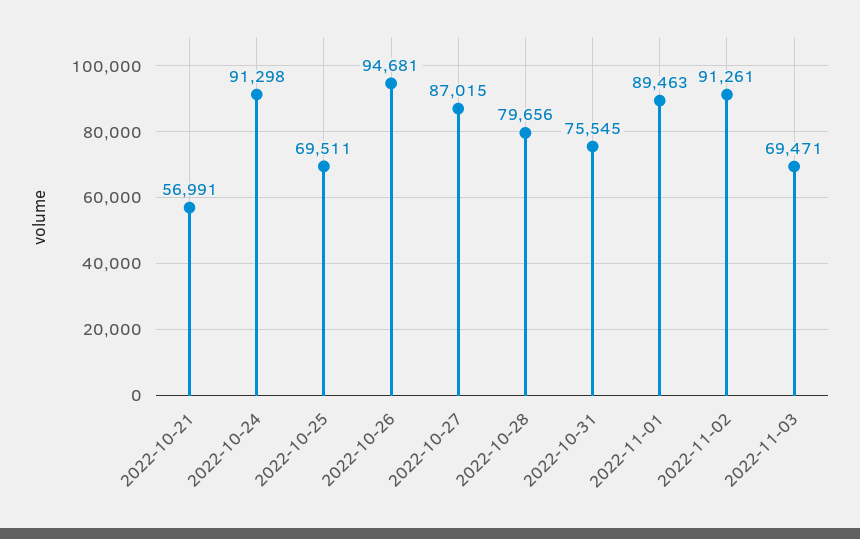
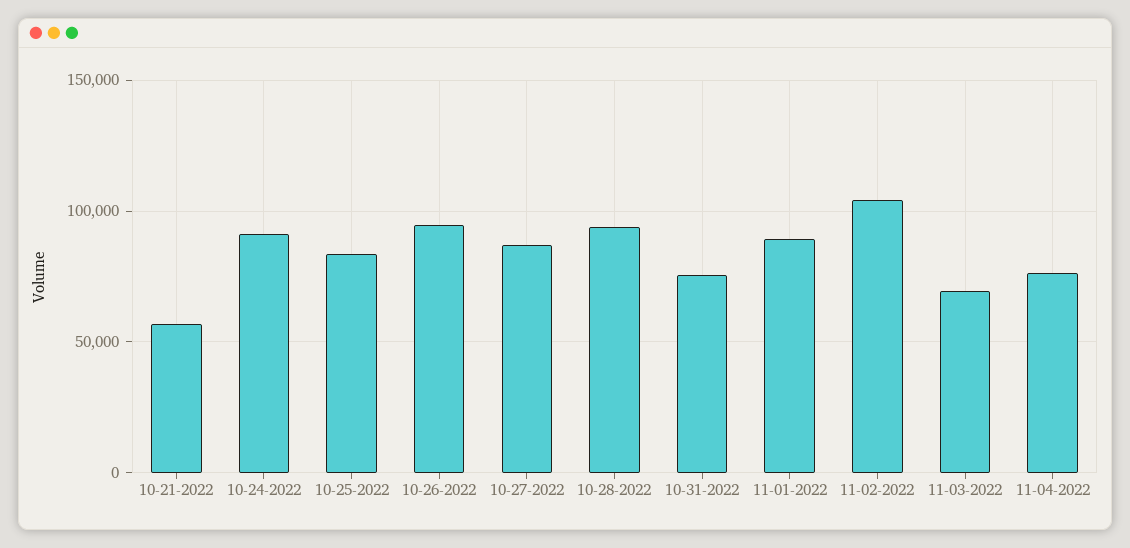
2022-10-25: 69511 -> 85000
2022-10-28: 79656 -> 95000
2022-11-02: 91261 -> 105000
11-04-2022: none -> 75000

